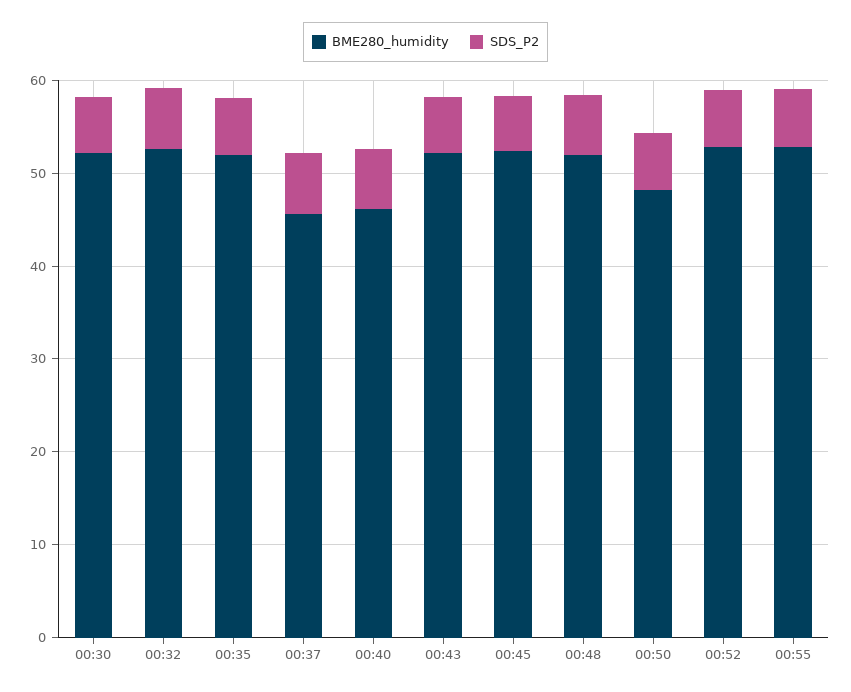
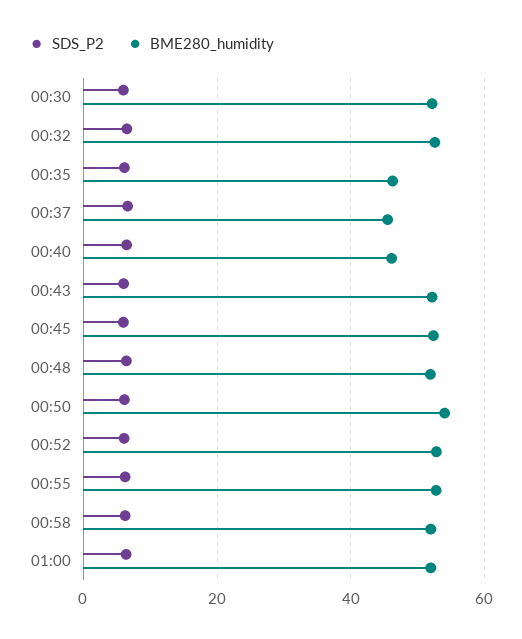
BME280_humidity, 00:35: 52 -> 46
BME280_humidity, 00:50: 48 -> 54
SDS_P2, 00:58: none -> 6
BME280_humidity, 00:58: none -> 52
SDS_P2, 01:00: none -> 6
BME280_humidity, 01:00: none -> 52

